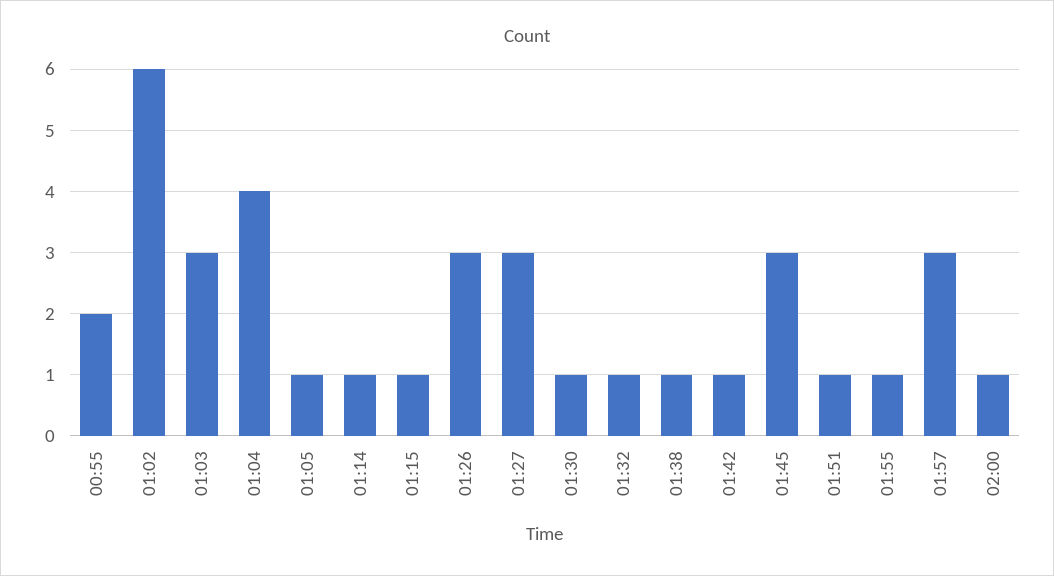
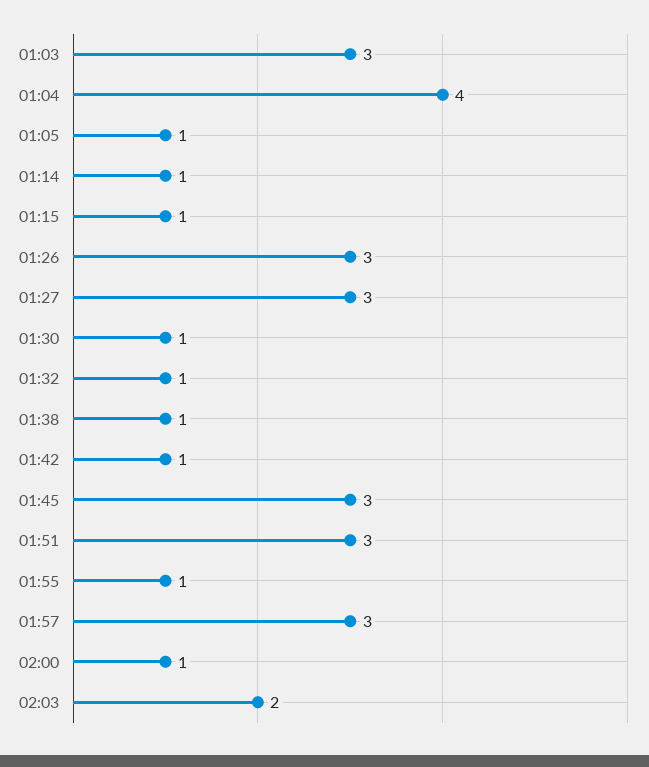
00:55: 2 -> none
01:02: 6 -> none
01:51: 1 -> 3
02:03: none -> 2

